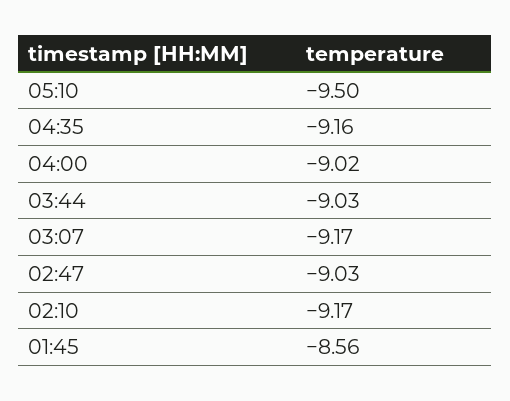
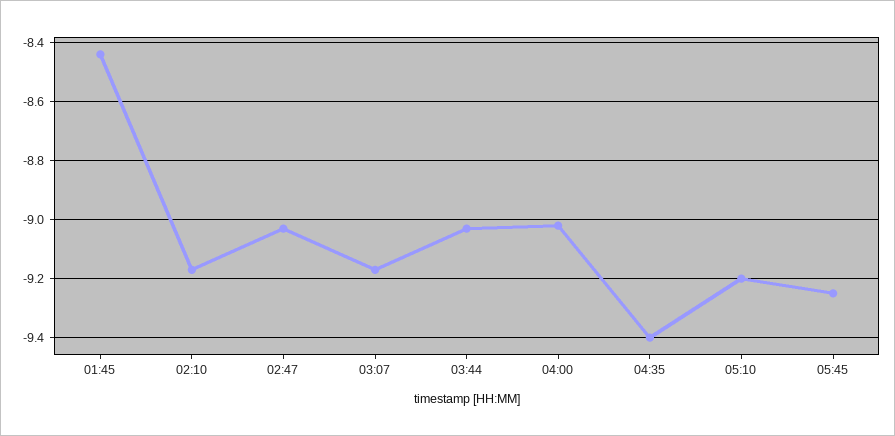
05:10: -9.5 -> -9.2
04:35: -9.16 -> -9.4
01:45: -8.56 -> -8.45
05:45: none -> -9.25

